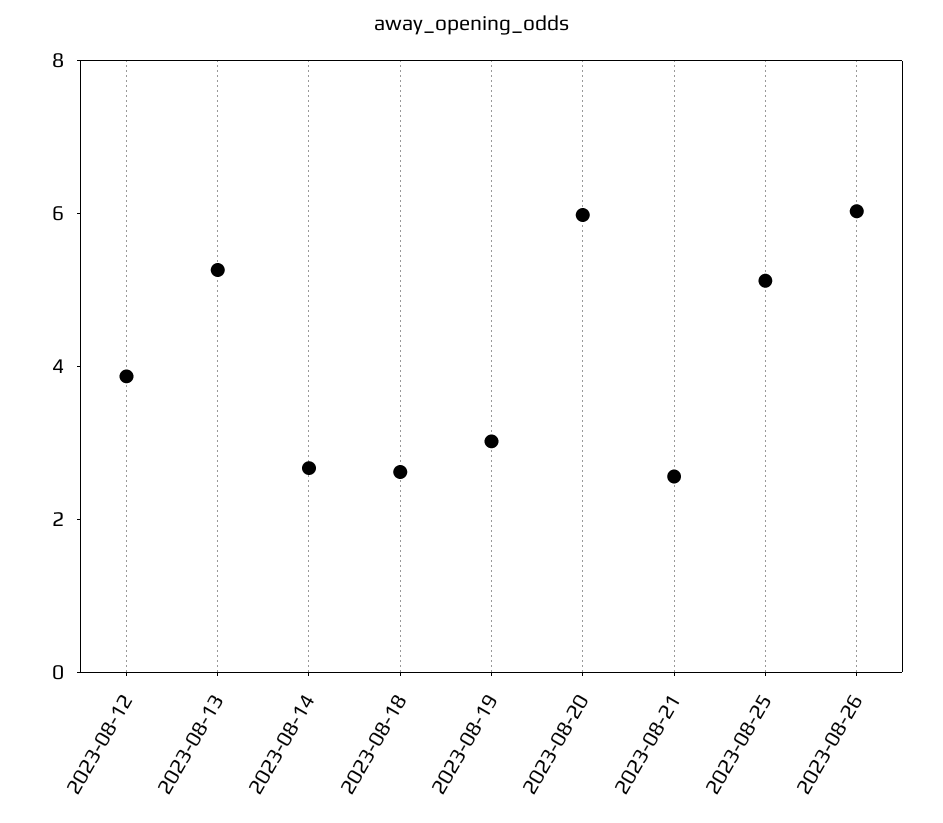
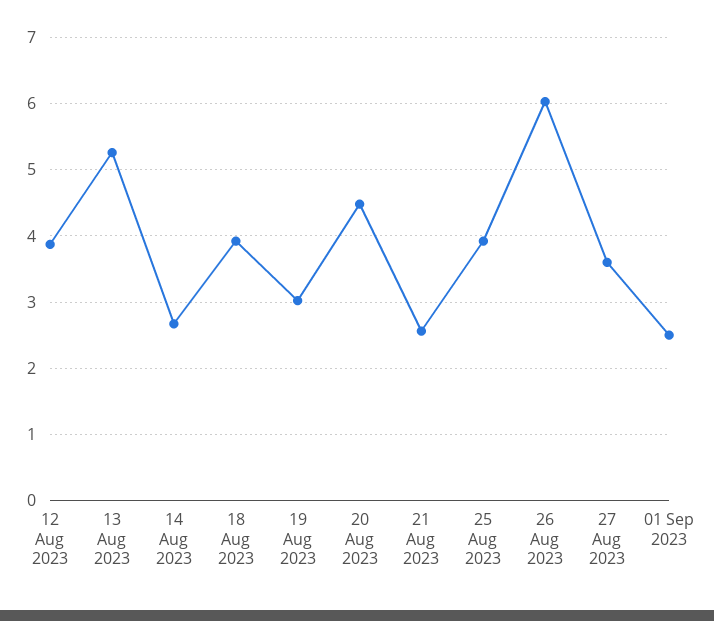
2023-08-18: 2.5 -> 3.9
2023-08-20: 6 -> 4.5
2023-08-25: 5 -> 3.9
27 Aug 2023: none -> 3.6
01 Sep 2023: none -> 2.5

